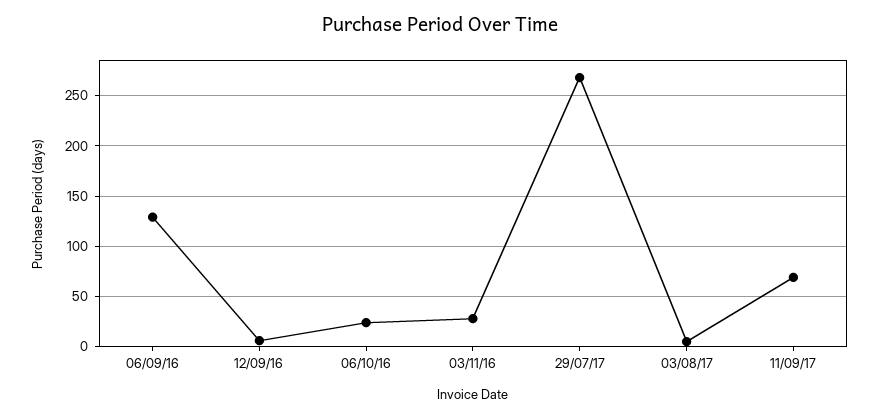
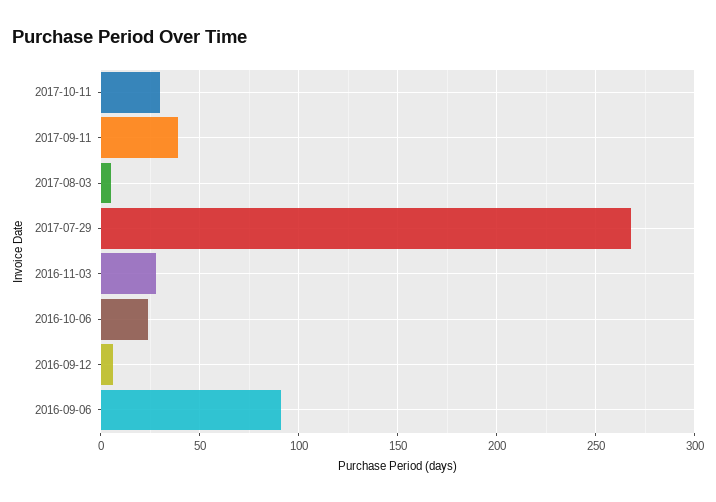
06/09/16: 130 -> 90
11/09/17: 70 -> 40
2017-10-11: none -> 30

